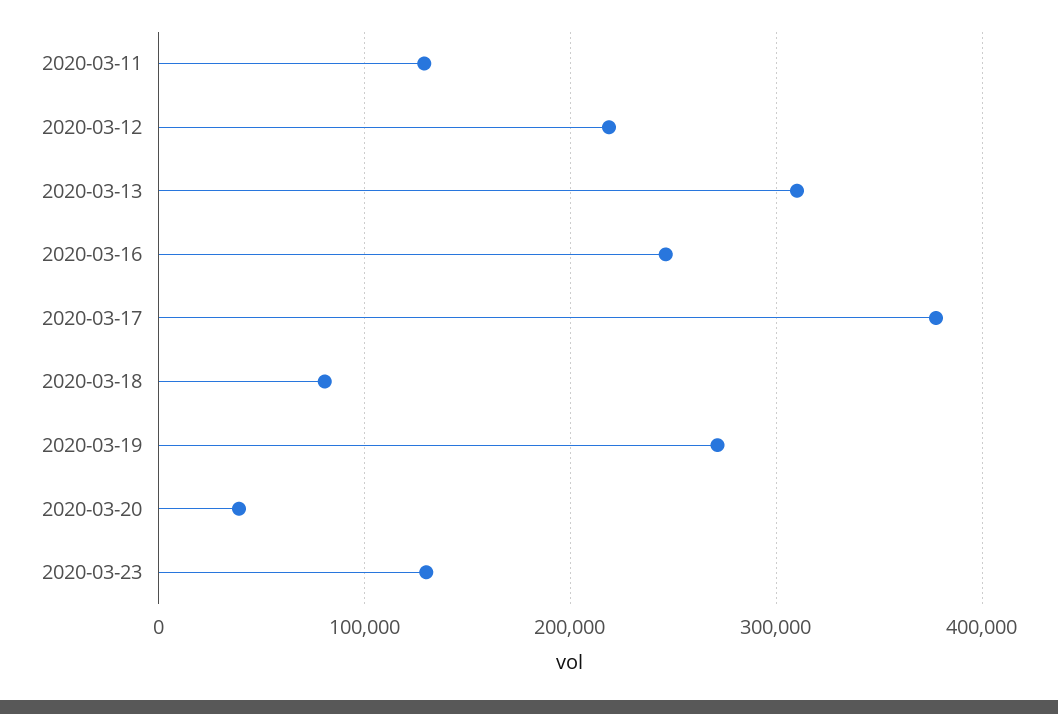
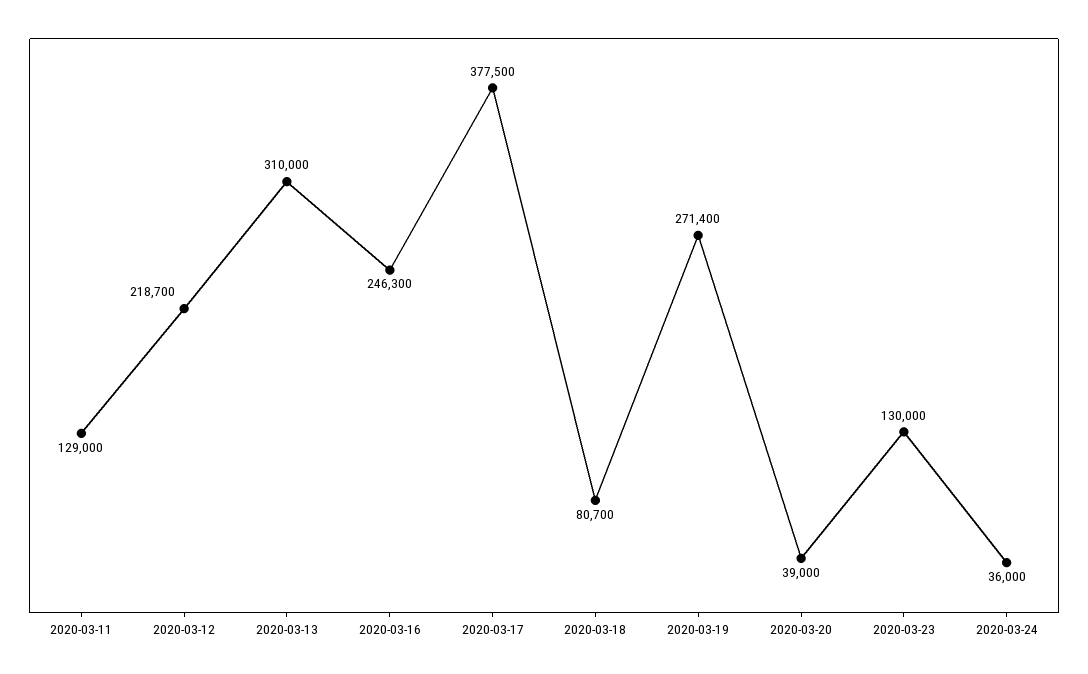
2020-03-24: none -> 36000

